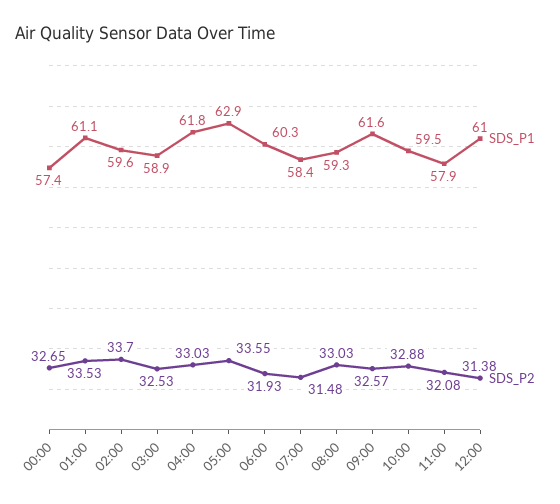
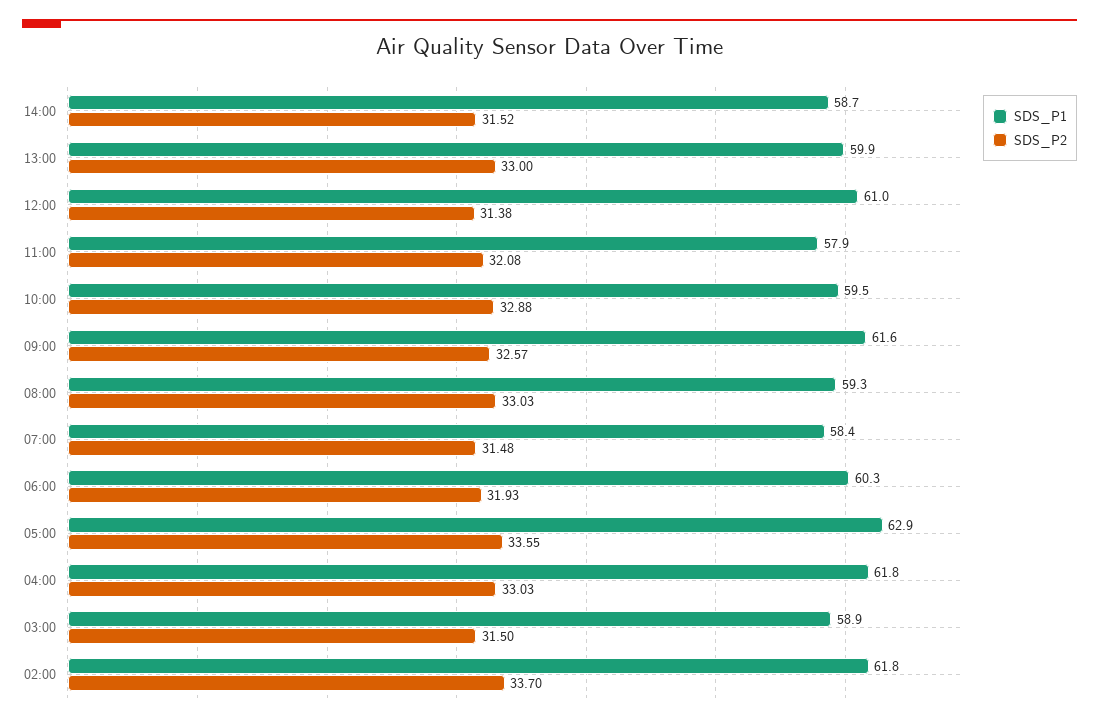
SDS_P1, 00:00: 57.4 -> none
SDS_P2, 00:00: 32.65 -> none
SDS_P1, 01:00: 61.1 -> none
SDS_P2, 01:00: 33.53 -> none
SDS_P1, 02:00: 59.6 -> 61.8
SDS_P2, 03:00: 32.53 -> 31.5
SDS_P1, 14:00: none -> 58.7
SDS_P2, 14:00: none -> 31.52
SDS_P1, 13:00: none -> 59.9
SDS_P2, 13:00: none -> 33

